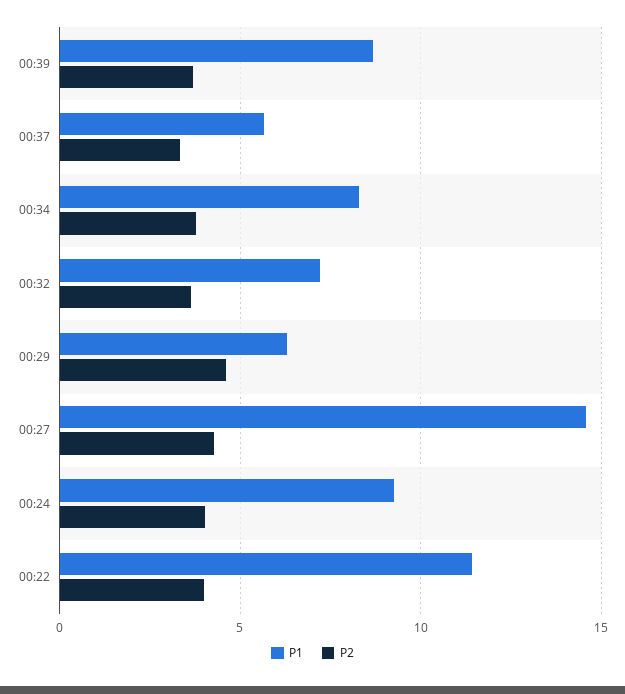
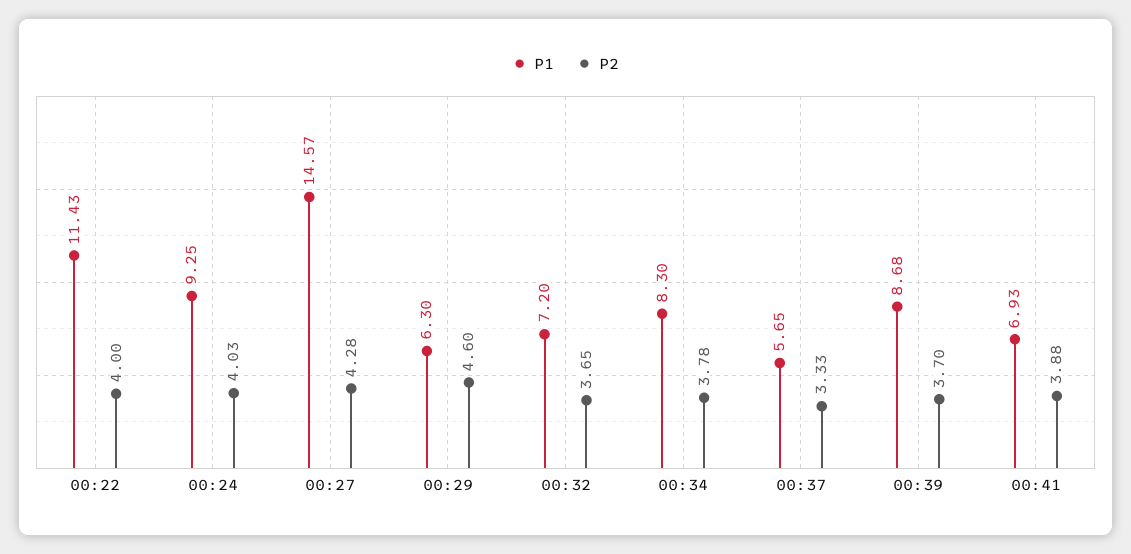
P1, 00:41: none -> 6.93
P2, 00:41: none -> 3.88

